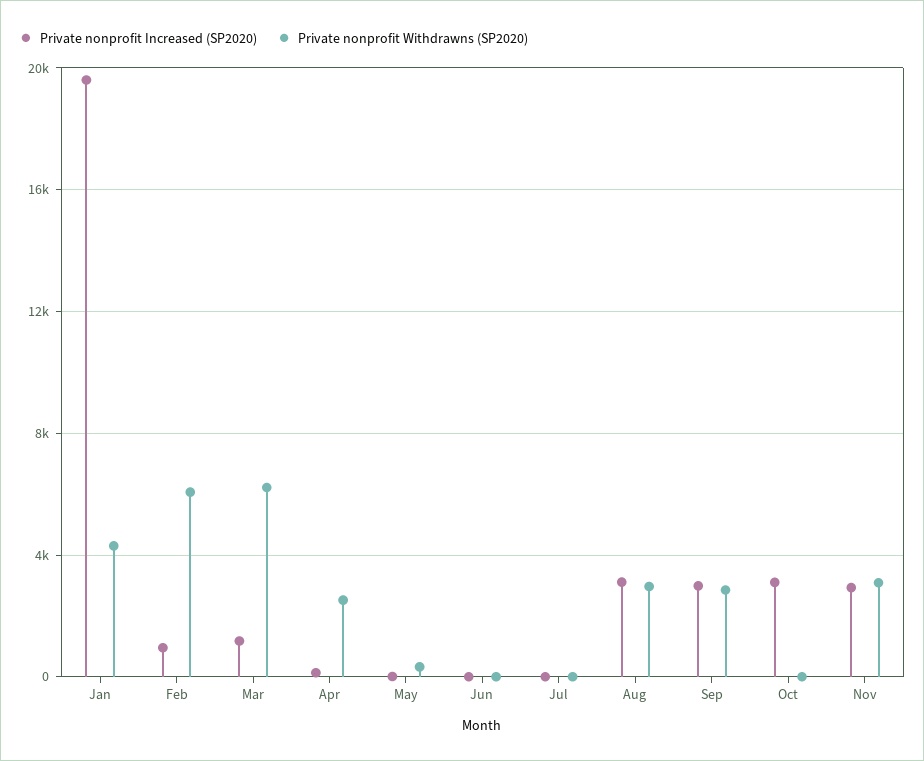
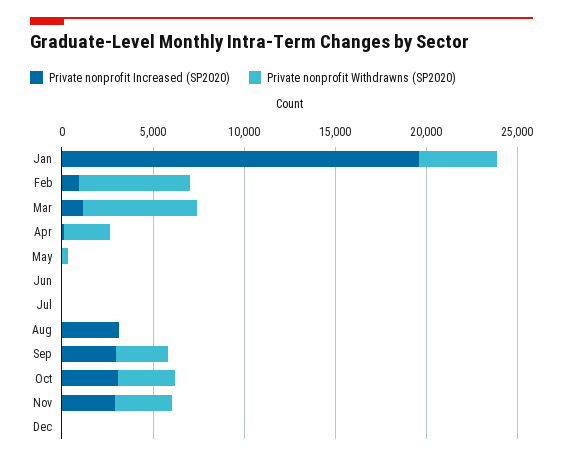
Private nonprofit Withdrawns (SP2020), Aug: 3000 -> 0
Private nonprofit Withdrawns (SP2020), Oct: 0 -> 3000
Private nonprofit Increased (SP2020), Dec: none -> 0
Private nonprofit Withdrawns (SP2020), Dec: none -> 0

